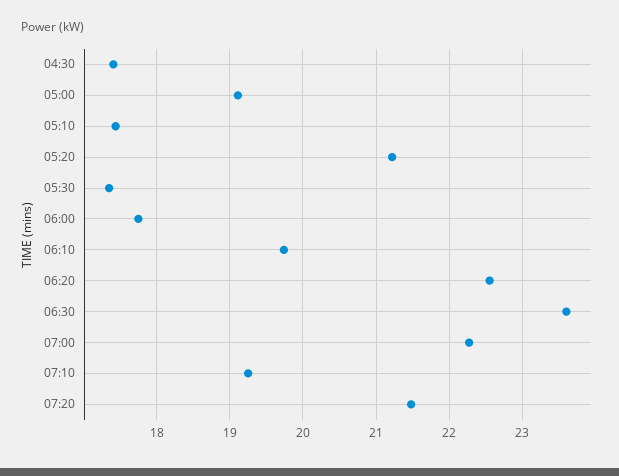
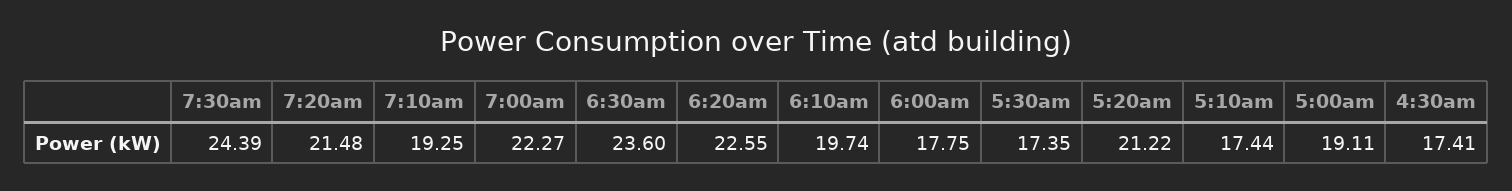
7:30am: none -> 24.39

